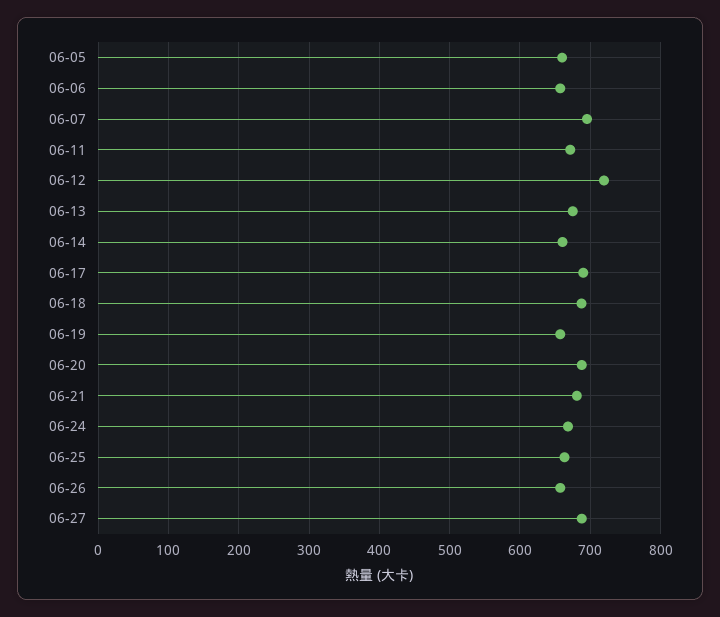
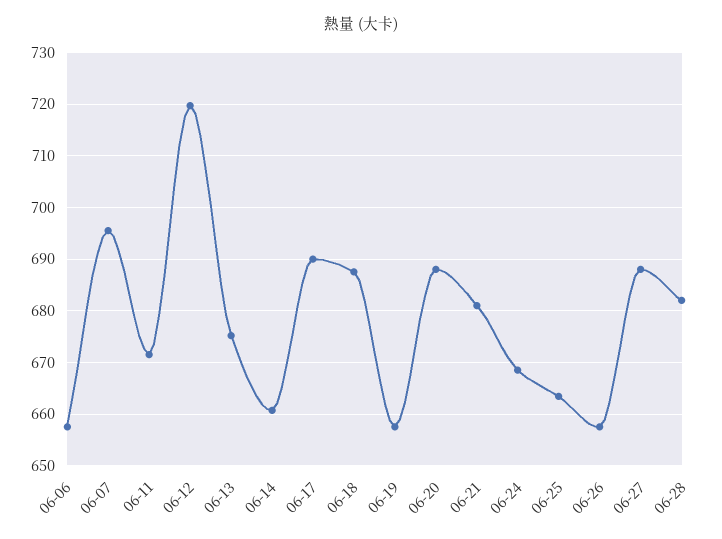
06-05: 660 -> none
06-28: none -> 682

